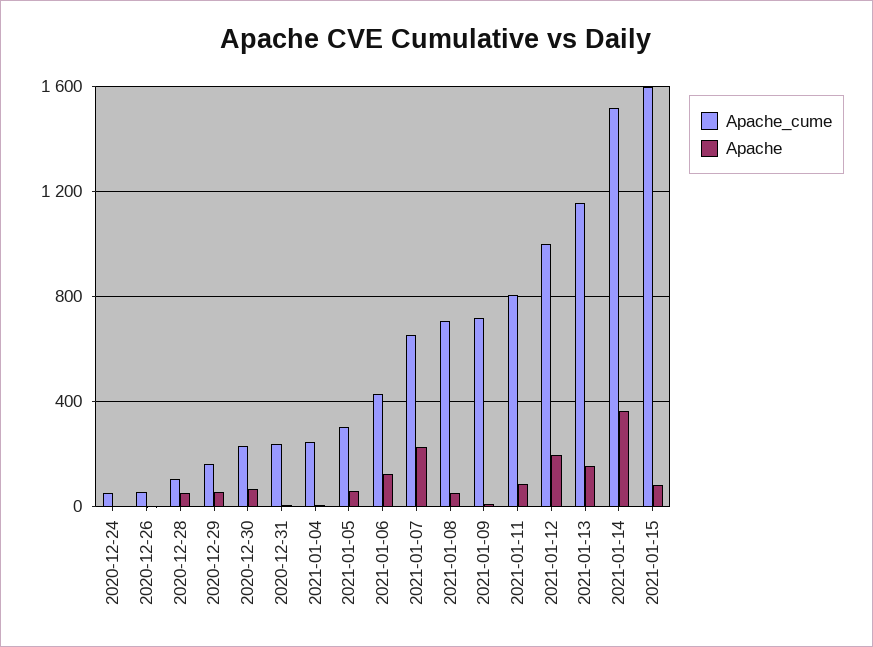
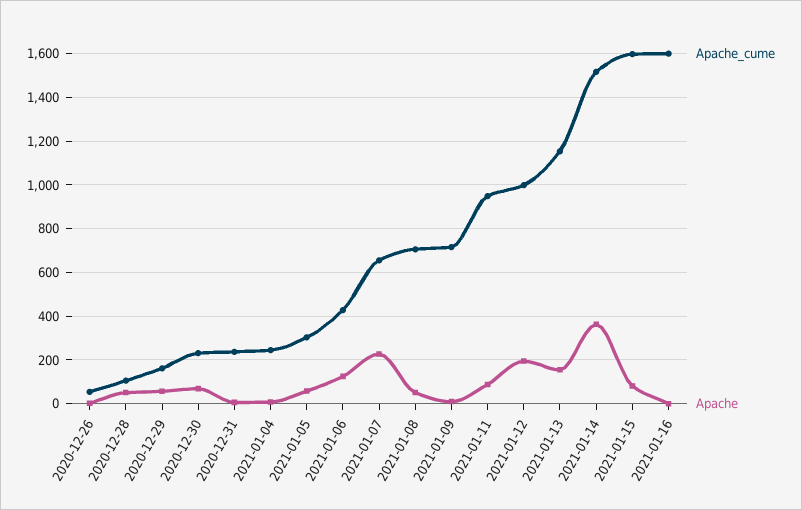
Apache_cume, 2020-12-24: 50 -> none
Apache, 2020-12-24: 0 -> none
Apache_cume, 2021-01-11: 800 -> 950
Apache_cume, 2021-01-16: none -> 1600
Apache, 2021-01-16: none -> 0

